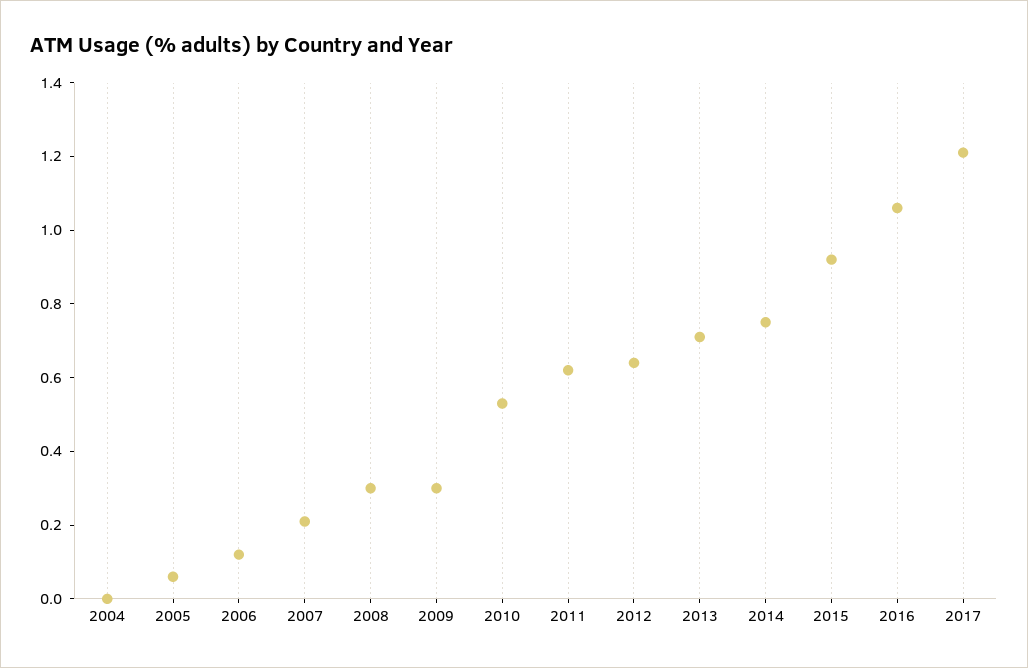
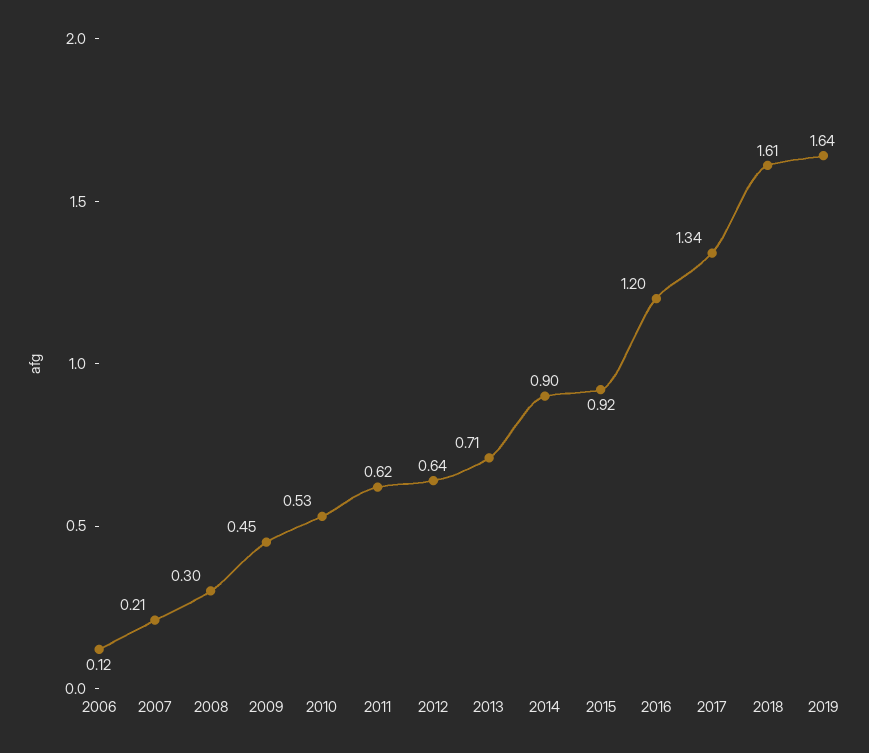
2004: 0 -> none
2005: 0.05 -> none
2009: 0.3 -> 0.45
2014: 0.75 -> 0.9
2016: 1.05 -> 1.2
2017: 1.2 -> 1.34
2018: none -> 1.61
2019: none -> 1.64

